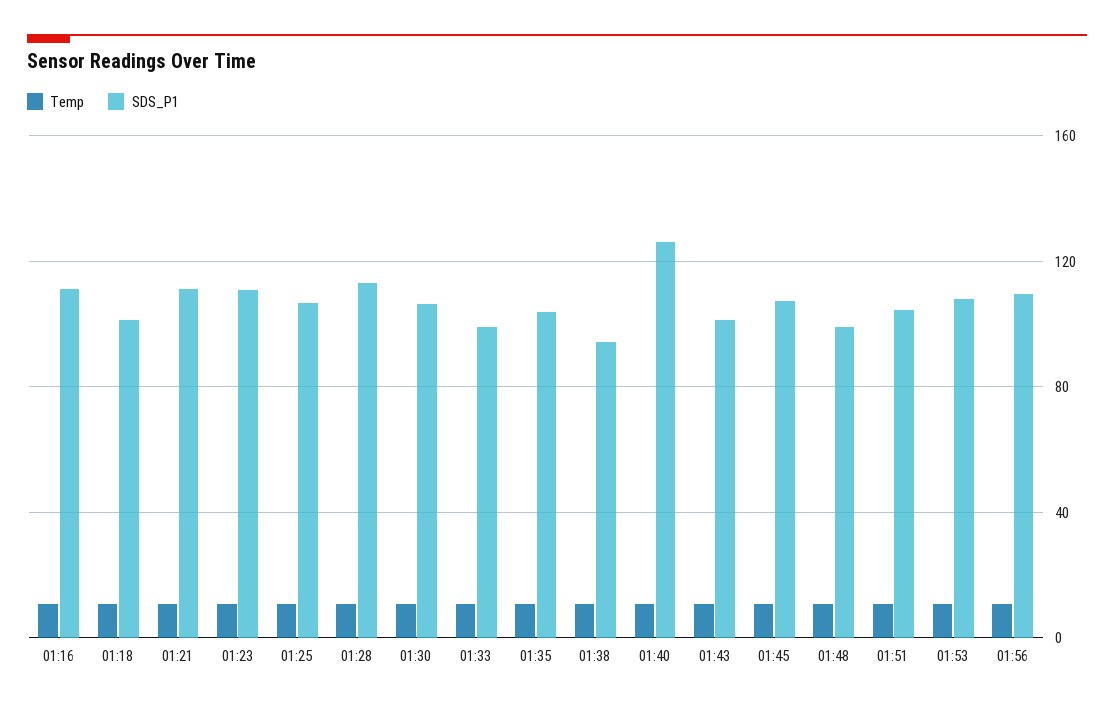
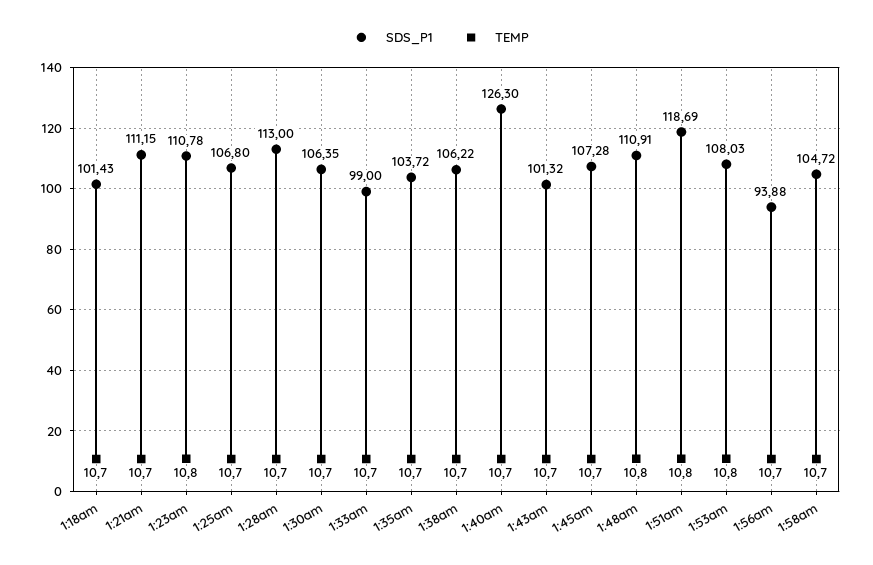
Temp, 01:16: 10 -> none
SDS_P1, 01:16: 110 -> none
SDS_P1, 01:38: 95 -> 106.22
SDS_P1, 01:48: 100 -> 110.91
SDS_P1, 01:51: 105 -> 118.69
SDS_P1, 01:56: 110 -> 93.88
SDS_P1, 1:58am: none -> 104.72
Temp, 1:58am: none -> 10.7

